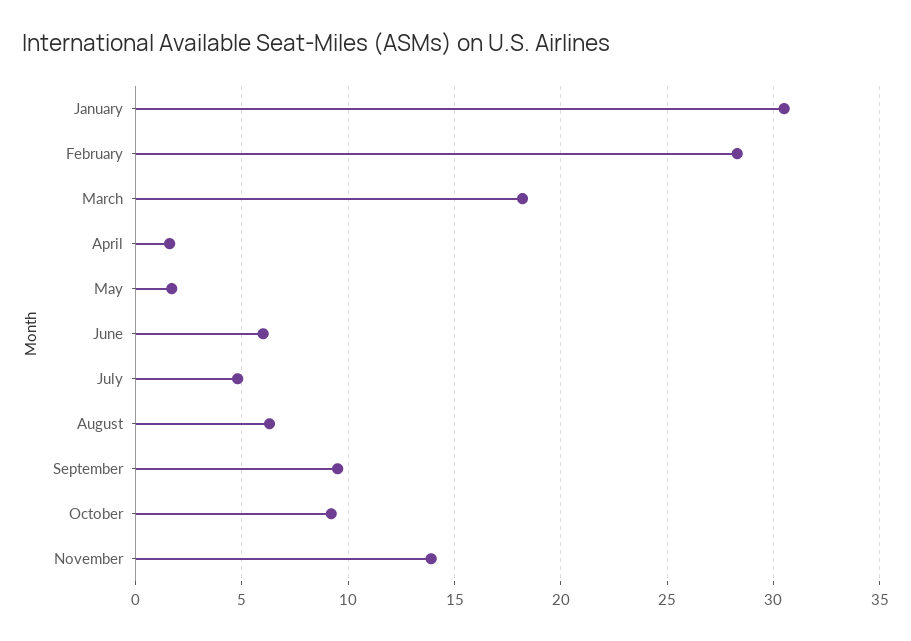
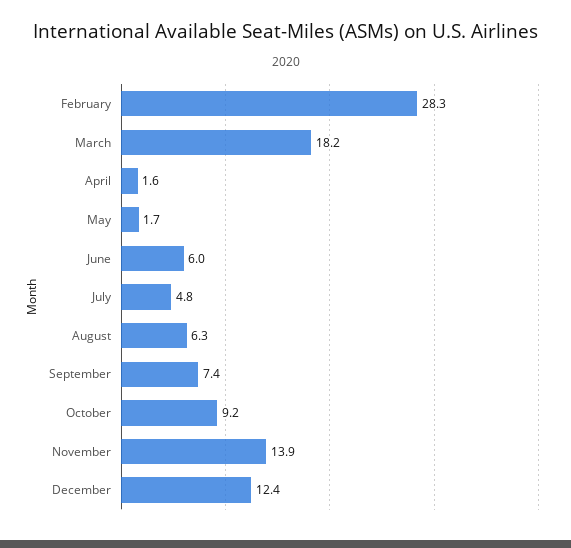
January: 30.5 -> none
September: 9.5 -> 7.4
December: none -> 12.4

